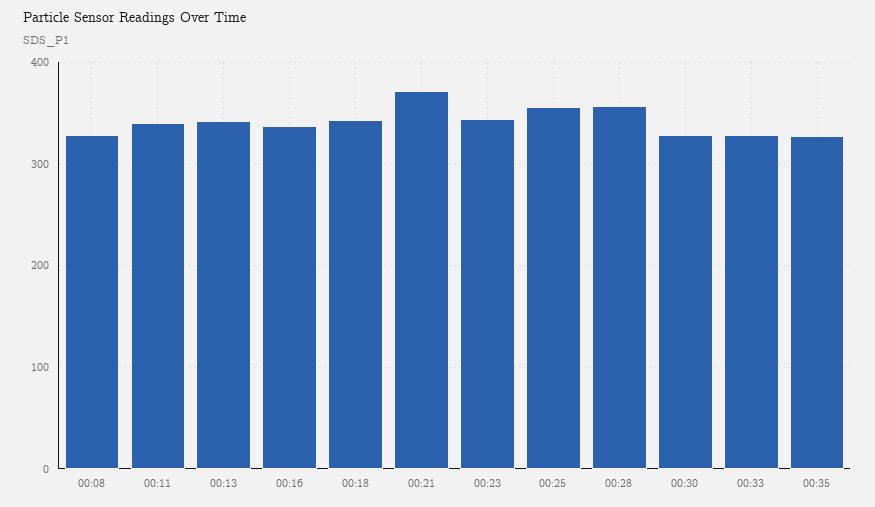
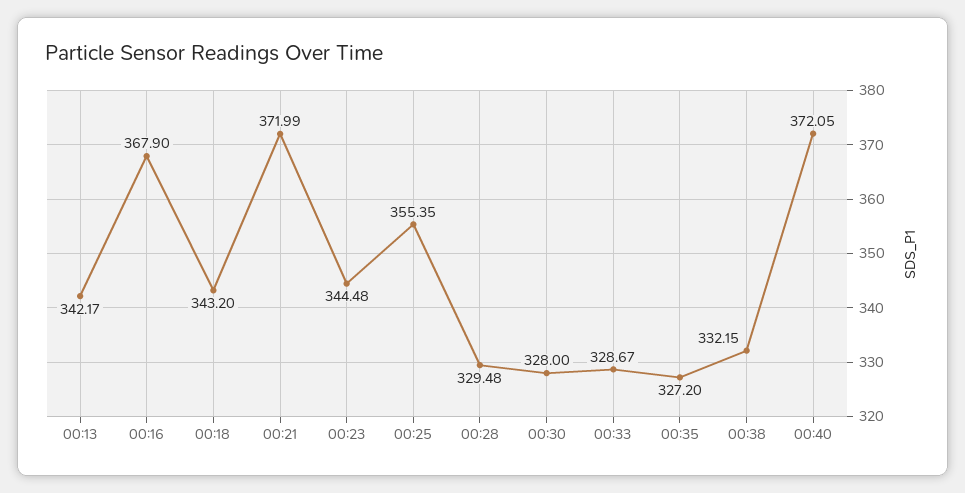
00:08: 330 -> none
00:11: 340 -> none
00:16: 340 -> 367.9
00:28: 360 -> 329.48
00:38: none -> 332.15
00:40: none -> 372.05

